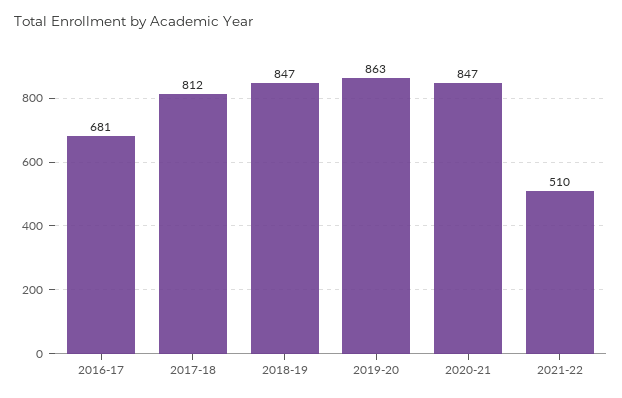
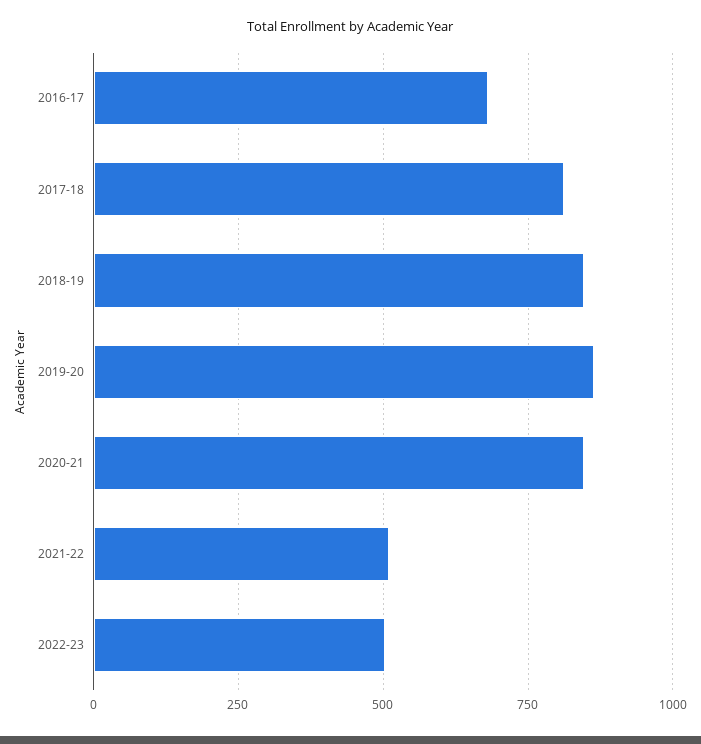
2022-23: none -> 500

